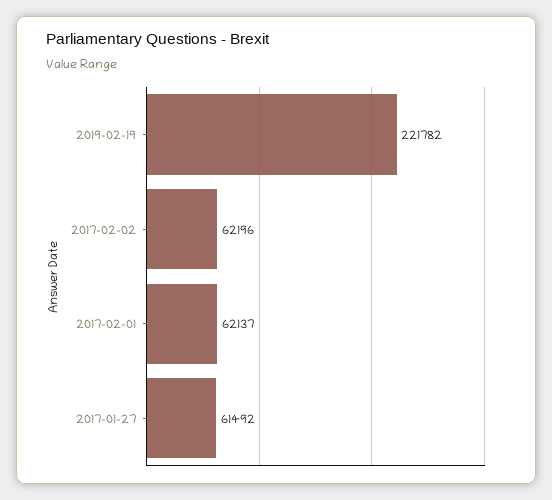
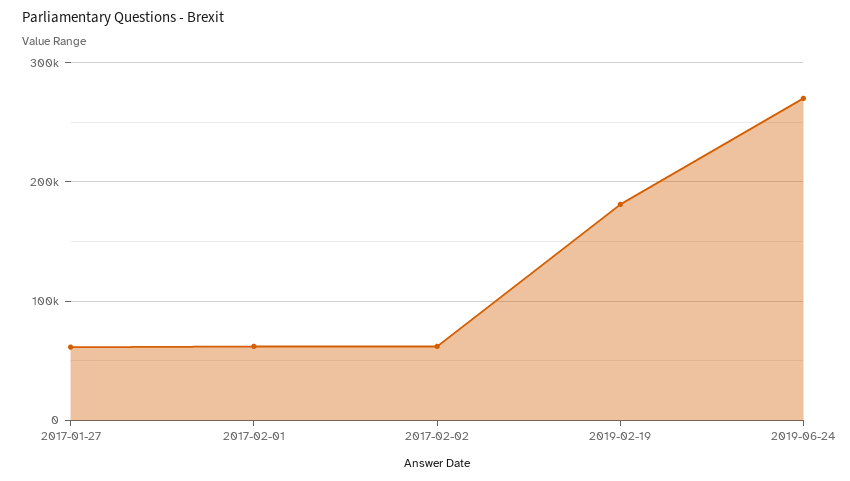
2019-02-19: 221782 -> 180000
2019-06-24: none -> 270000

